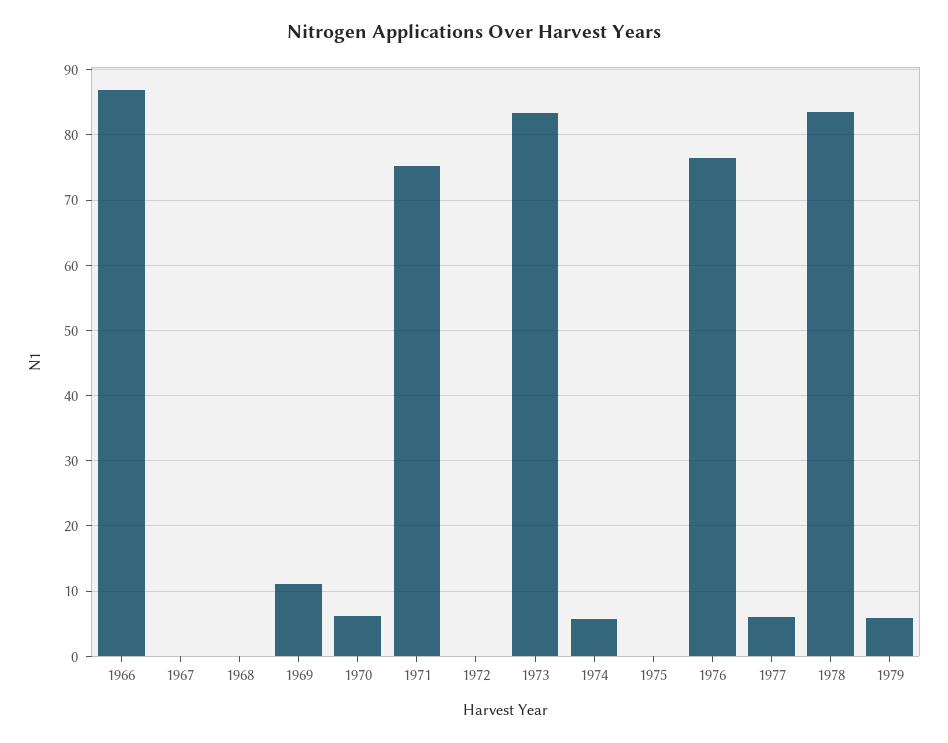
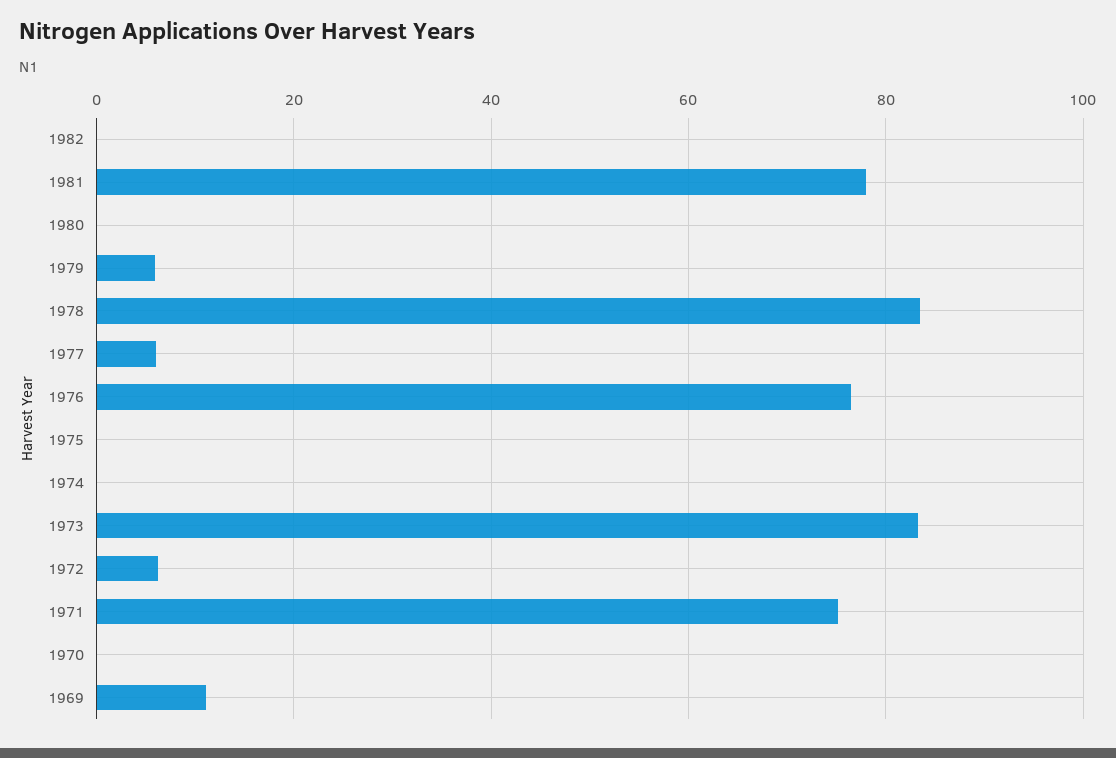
1966: 87 -> none
1967: 0 -> none
1968: 0 -> none
1970: 6 -> 0
1972: 0 -> 6
1974: 6 -> 0
1982: none -> 0
1981: none -> 78
1980: none -> 0

